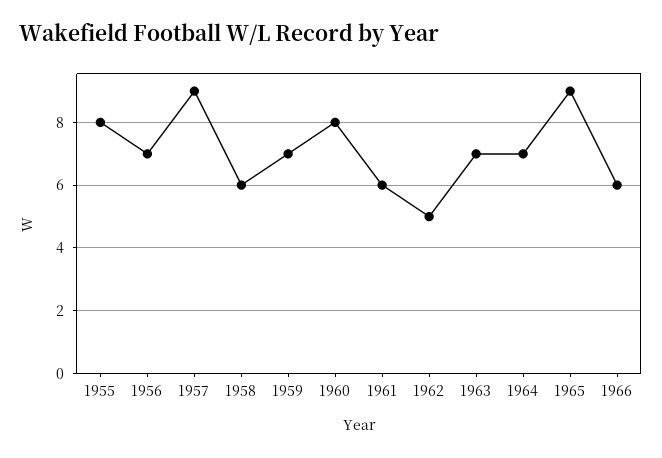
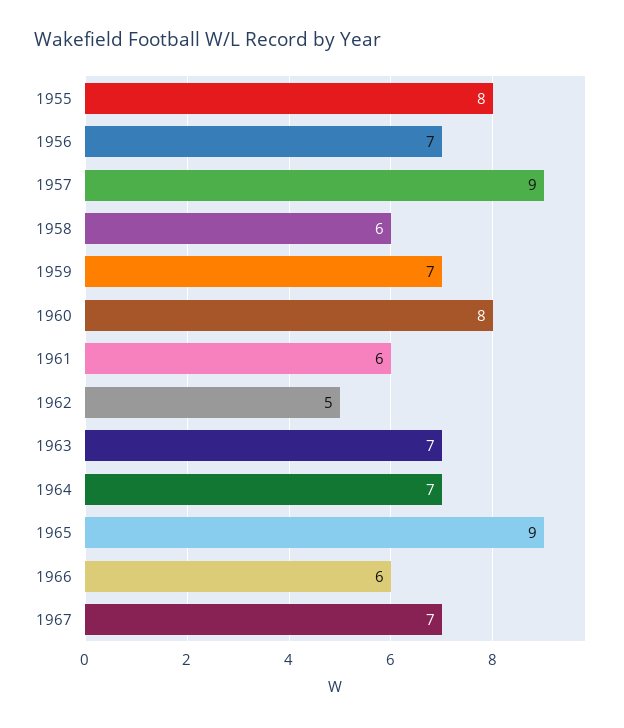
1967: none -> 7

